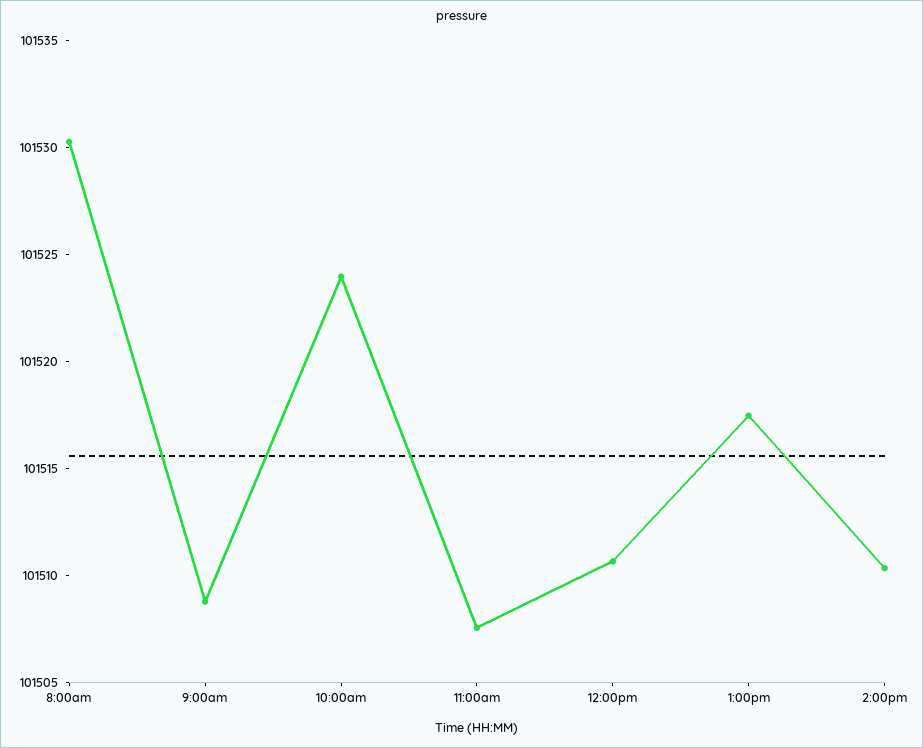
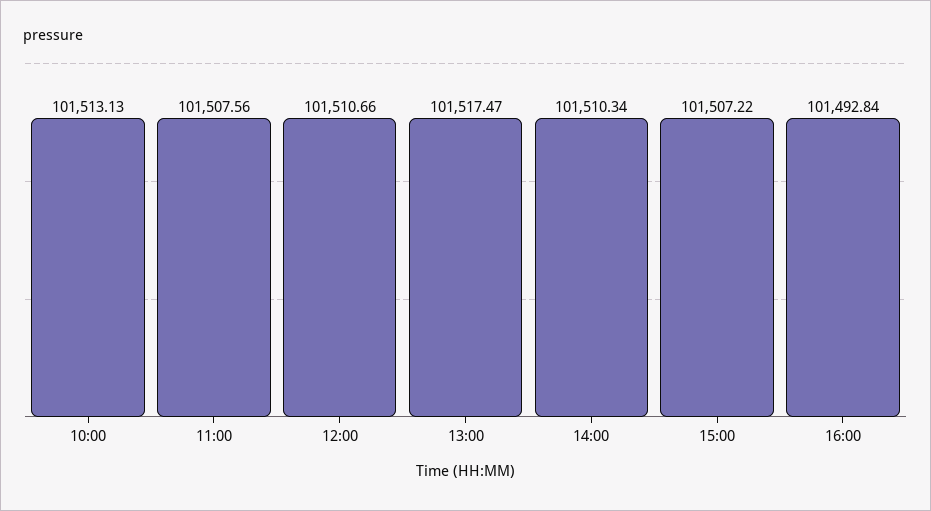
8:00am: 101530 -> none
9:00am: 101509 -> none
10:00am: 101524 -> 101513.13
15:00: none -> 101507.22
16:00: none -> 101492.84

